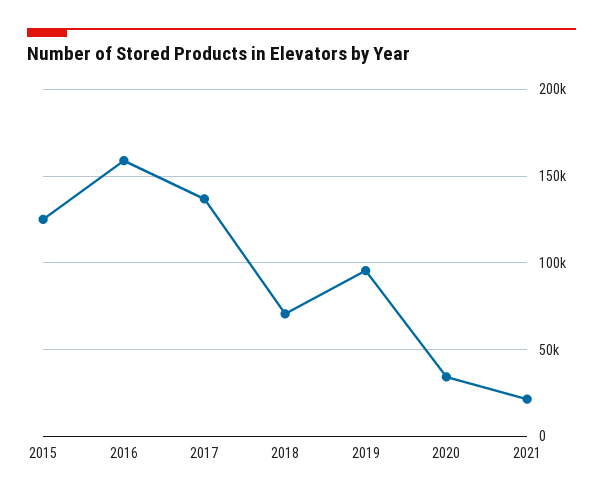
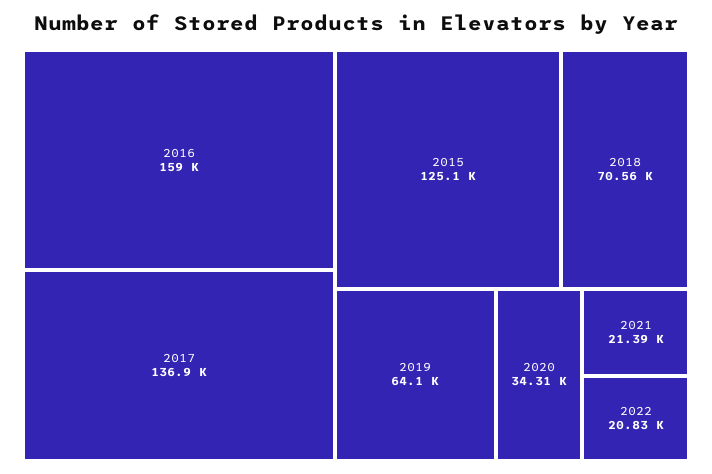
2019: 95000 -> 64100
2022: none -> 20830

